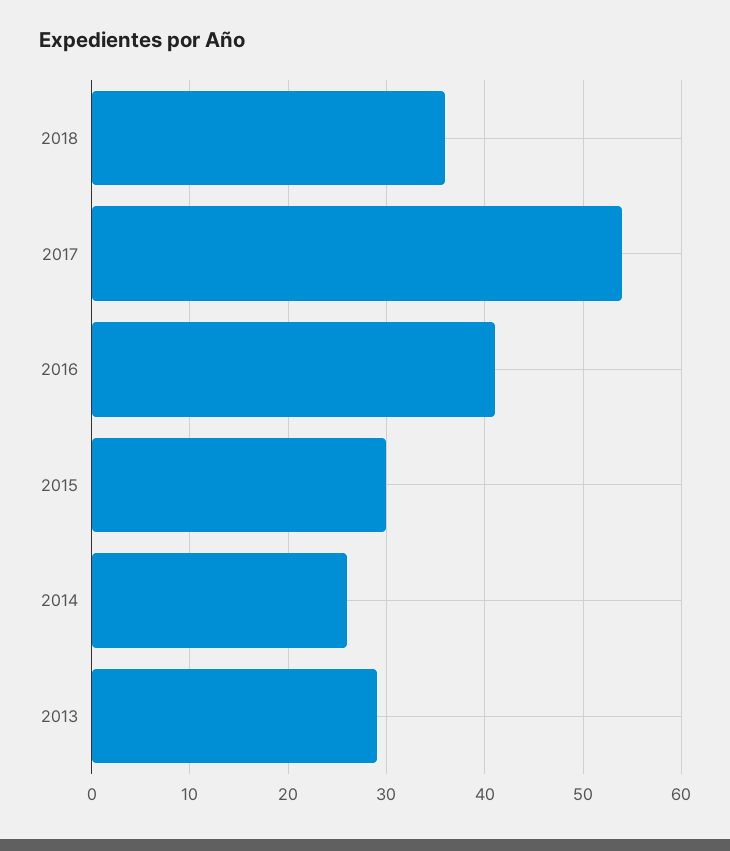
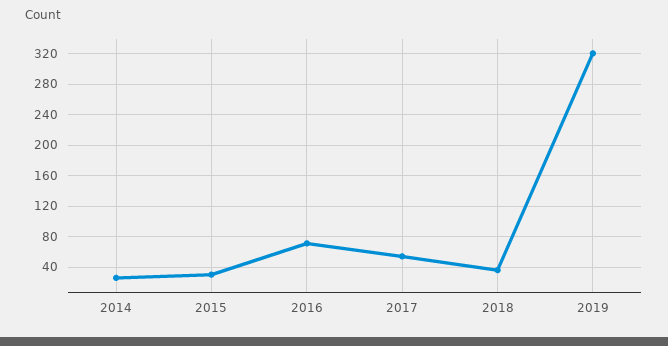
2016: 41 -> 70
2013: 29 -> none
2019: none -> 320

